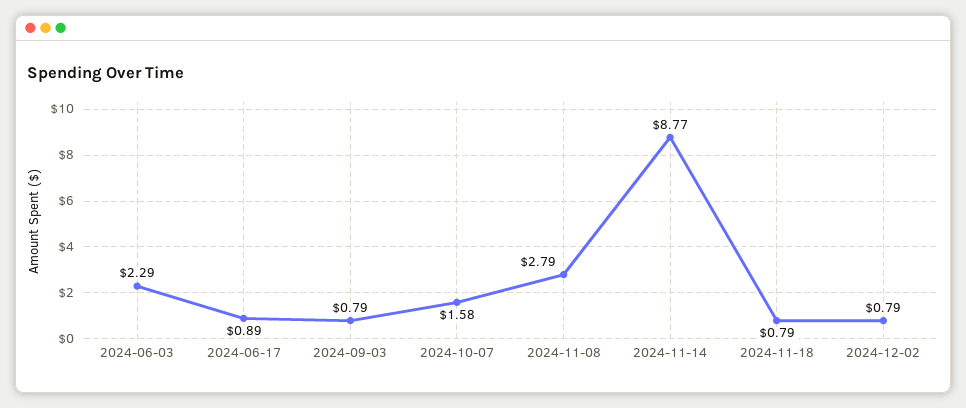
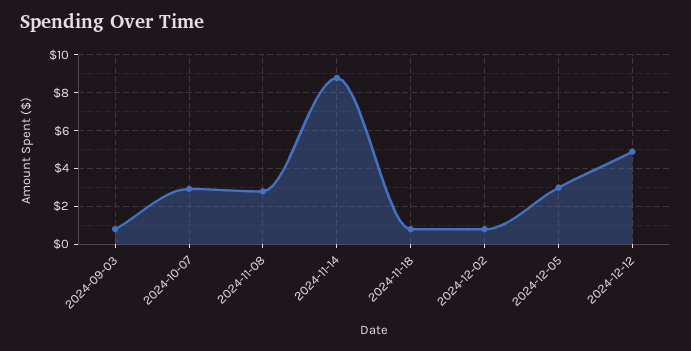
2024-06-03: 2.29 -> none
2024-06-17: 0.89 -> none
2024-10-07: 1.58 -> 3
2024-12-05: none -> 3
2024-12-12: none -> 5

